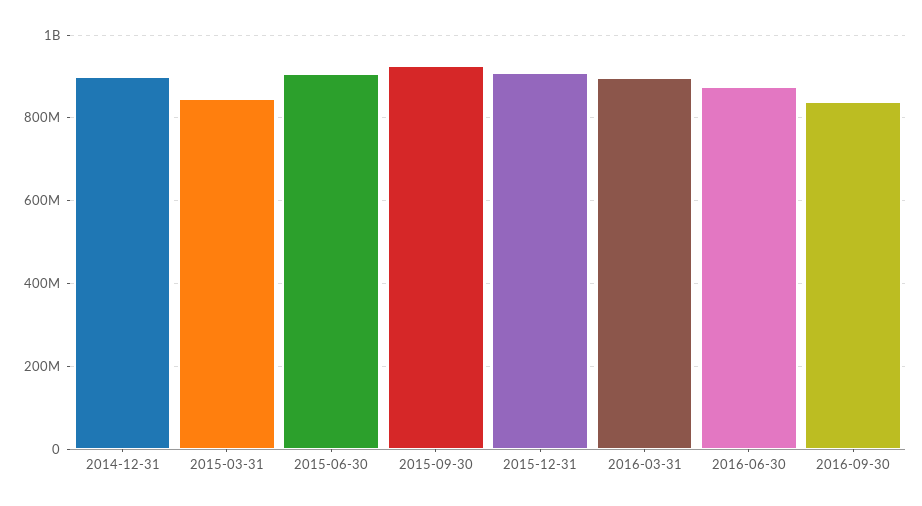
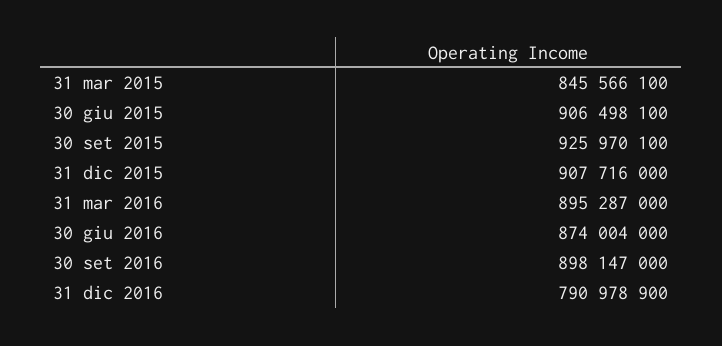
2014-12-31: 900000000 -> none
2016-09-30: 840000000 -> 898147000
31 dic 2016: none -> 790978900

